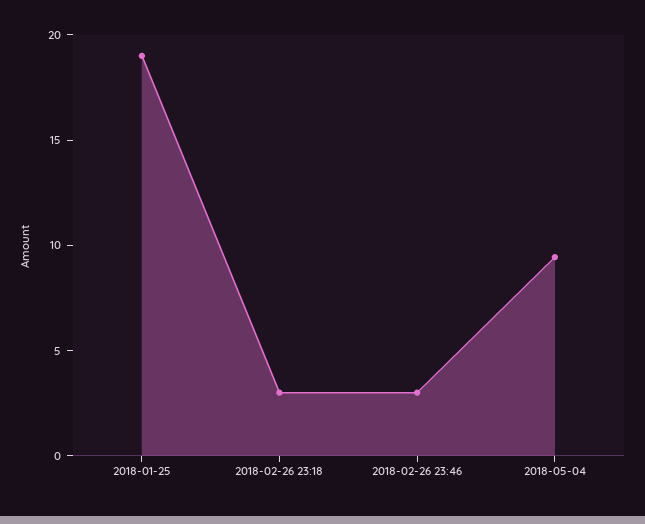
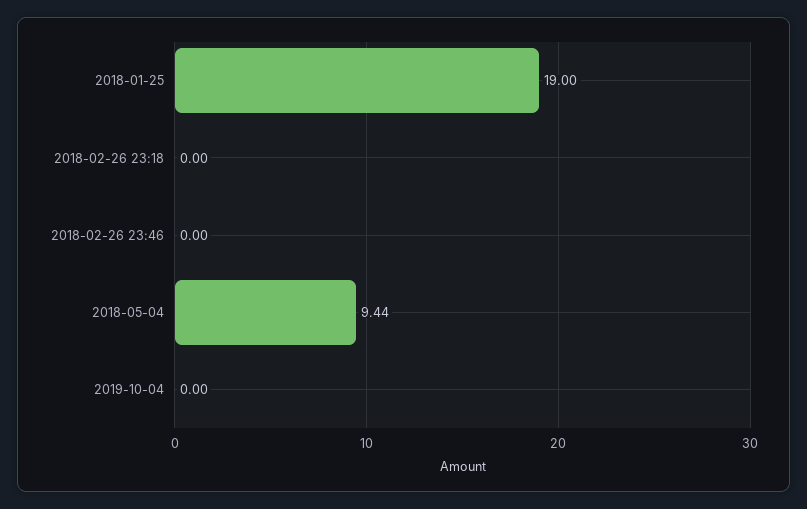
2018-02-26 23:18: 3 -> 0
2018-02-26 23:46: 3 -> 0
2019-10-04: none -> 0

